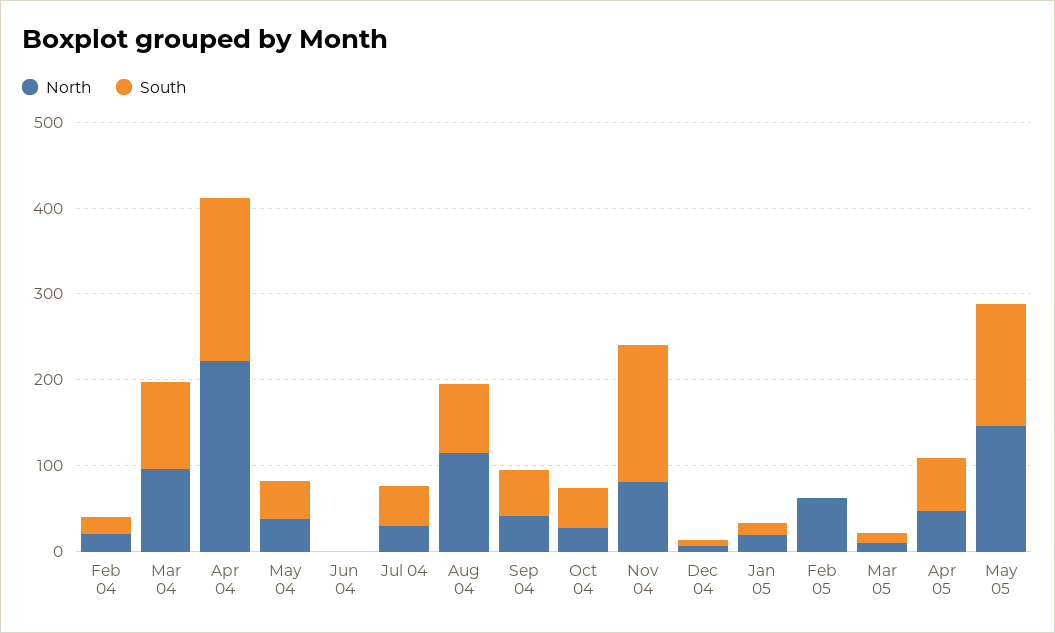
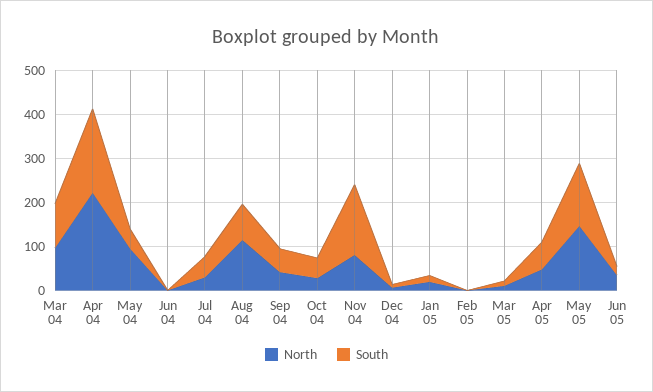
North, Feb 04: 20 -> none
South, Feb 04: 20 -> none
North, May 04: 40 -> 100
North, Feb 05: 60 -> 0
North, Jun 05: none -> 40
South, Jun 05: none -> 20

